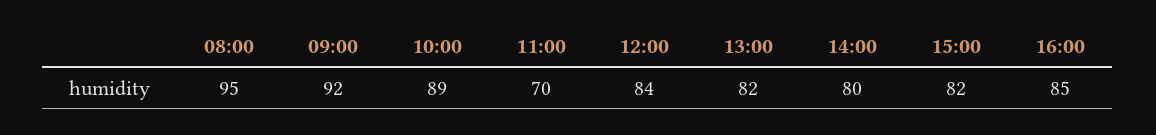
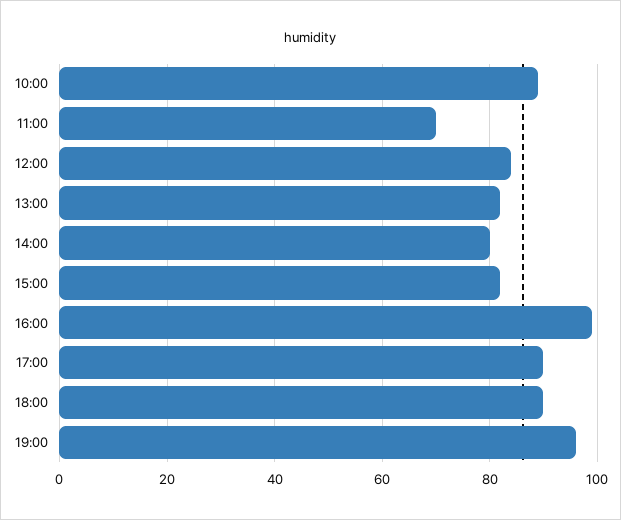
08:00: 95 -> none
09:00: 92 -> none
16:00: 85 -> 100
17:00: none -> 90
18:00: none -> 90
19:00: none -> 95

